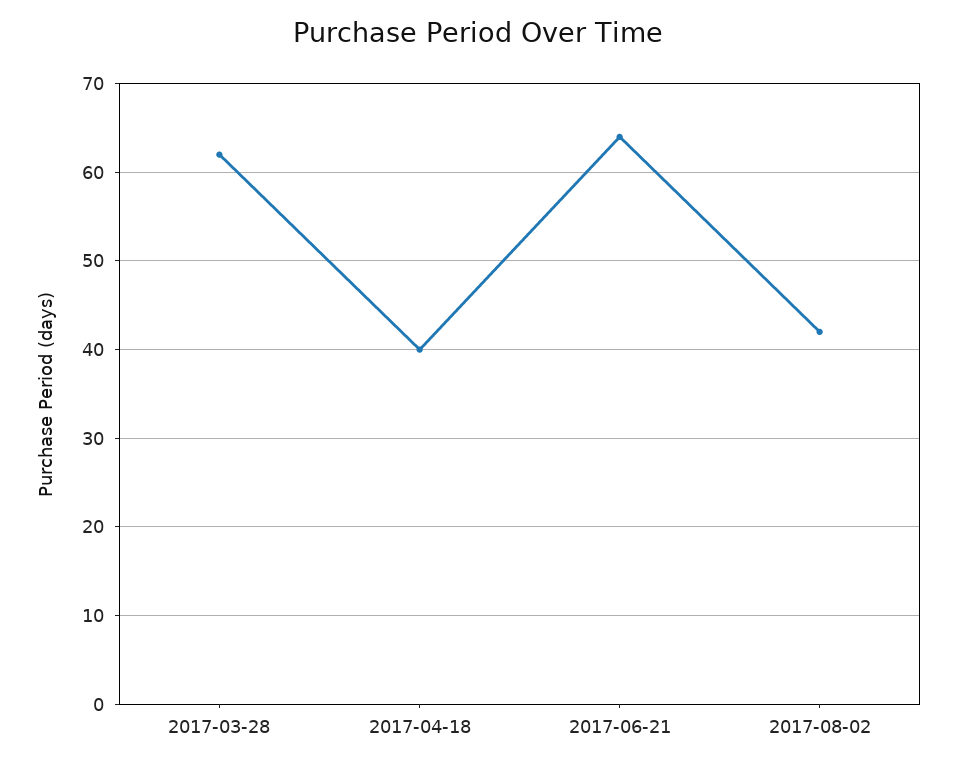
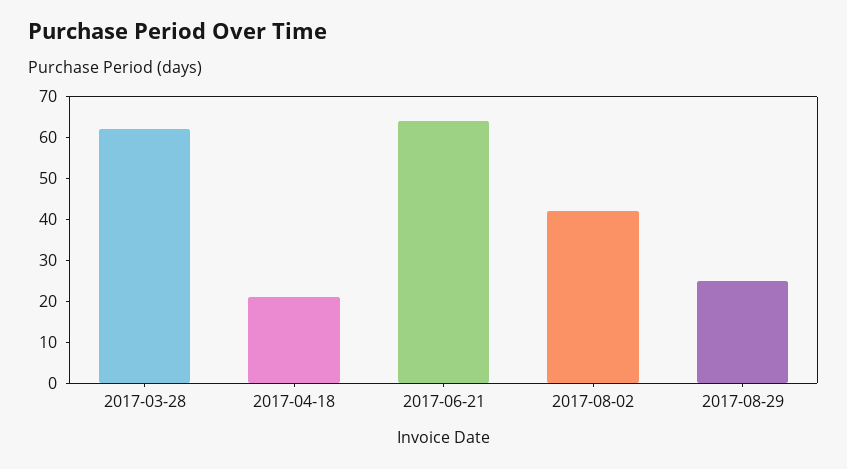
2017-04-18: 40 -> 20
2017-08-29: none -> 25

